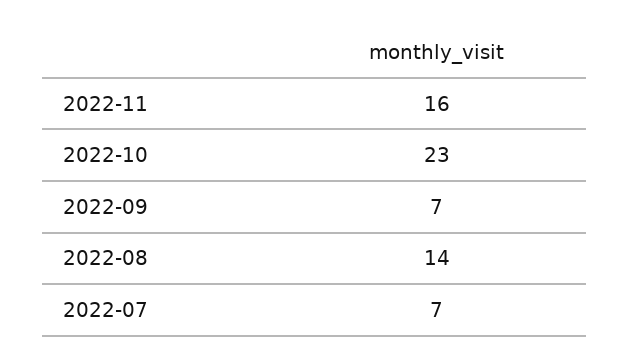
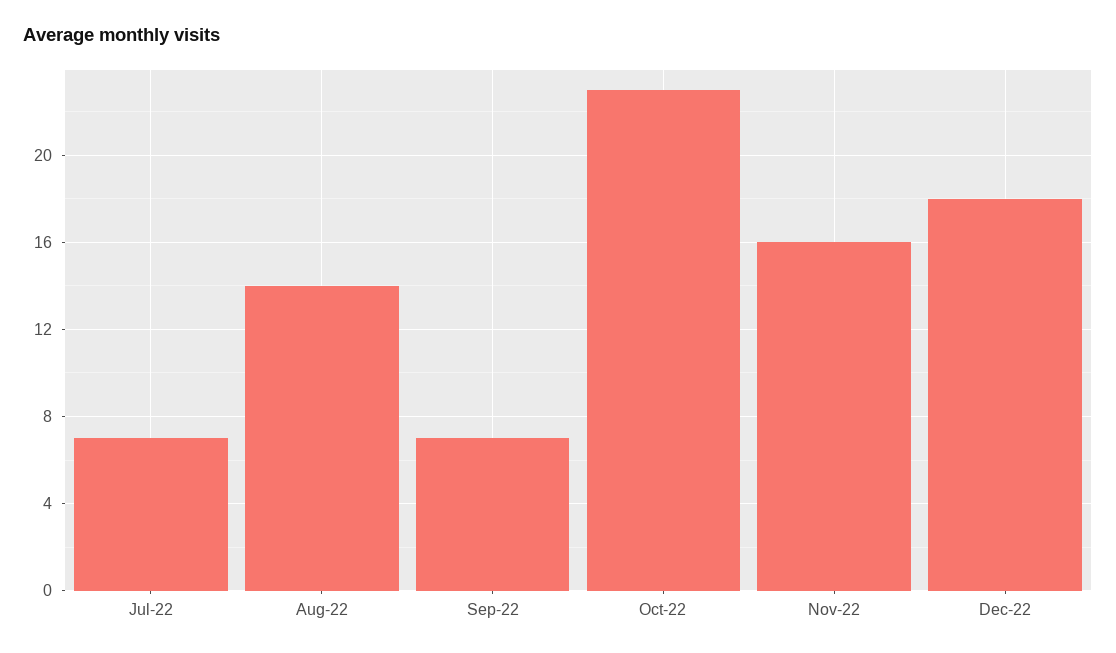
Dec-22: none -> 18

